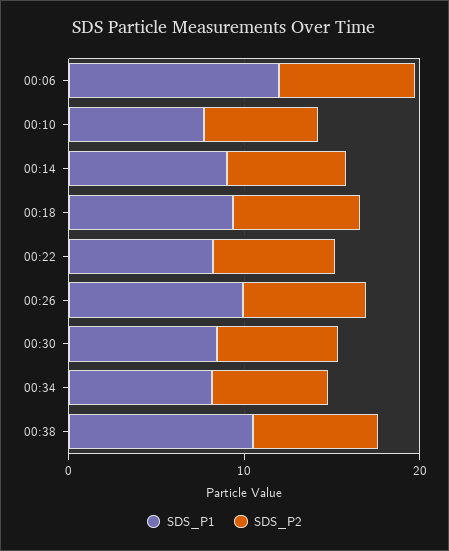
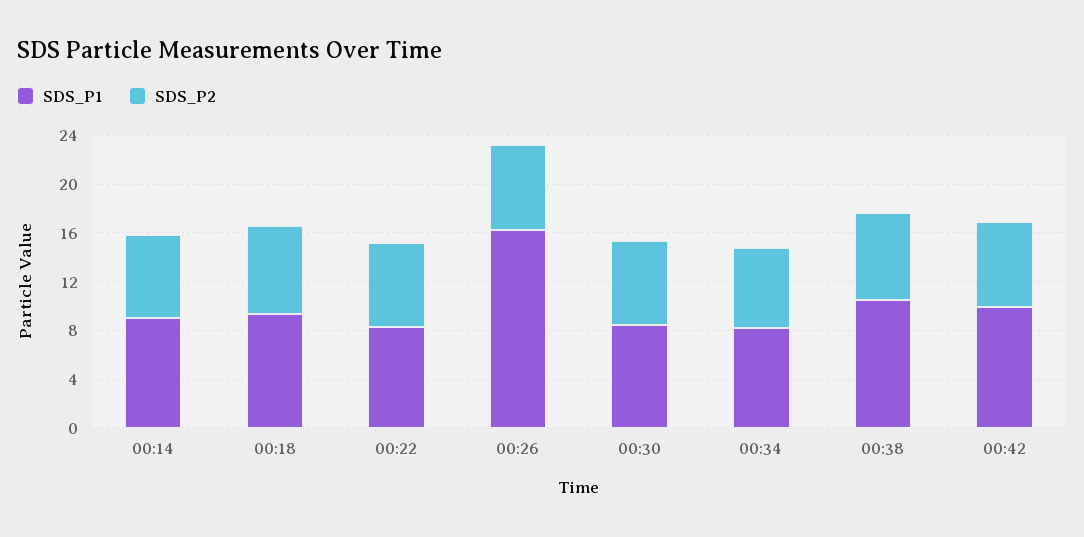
SDS_P1, 00:06: 12 -> none
SDS_P2, 00:06: 8 -> none
SDS_P1, 00:10: 8 -> none
SDS_P2, 00:10: 6 -> none
SDS_P1, 00:26: 10 -> 16
SDS_P1, 00:42: none -> 10
SDS_P2, 00:42: none -> 7

